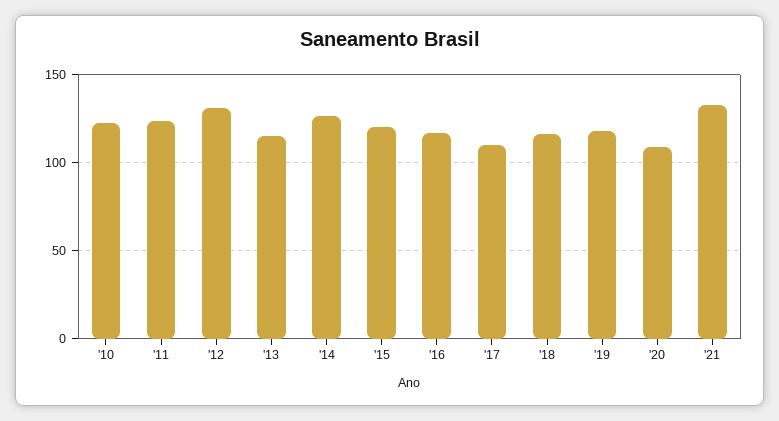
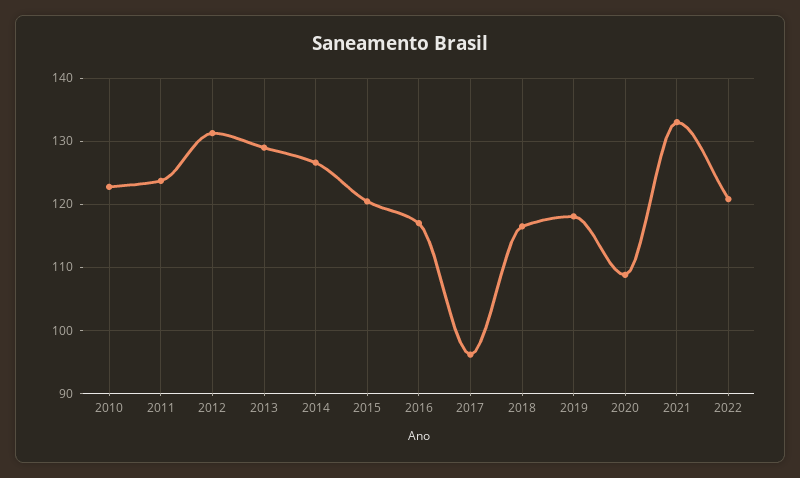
'13: 115 -> 129
'17: 110 -> 96
2022: none -> 121

